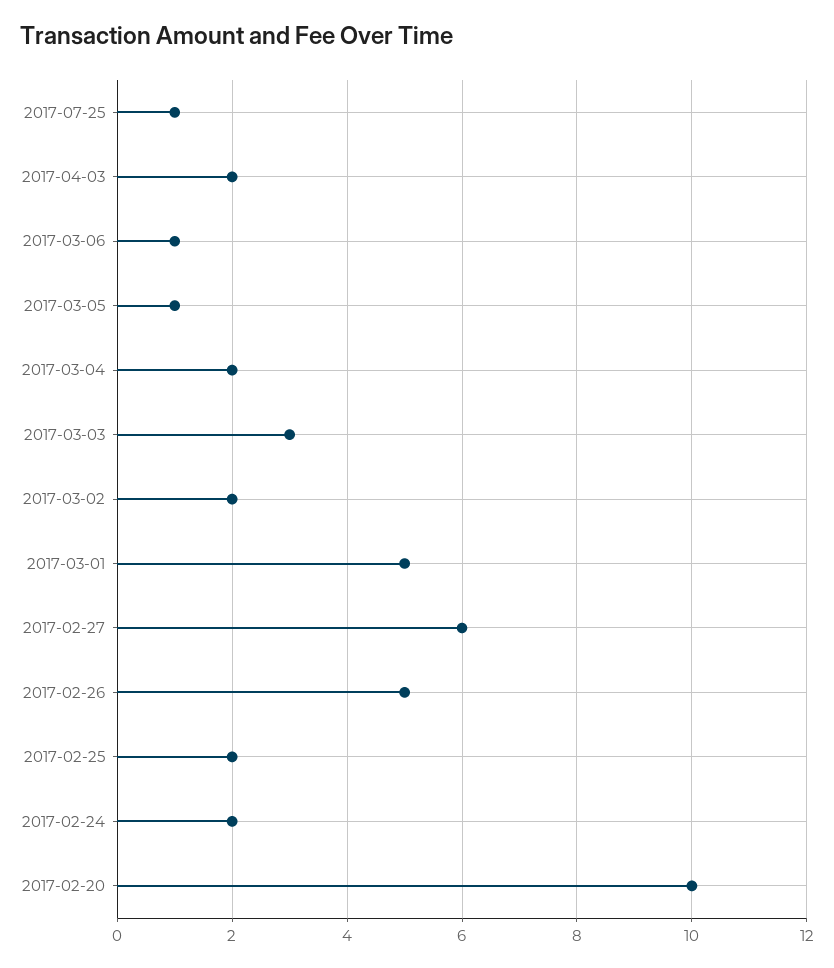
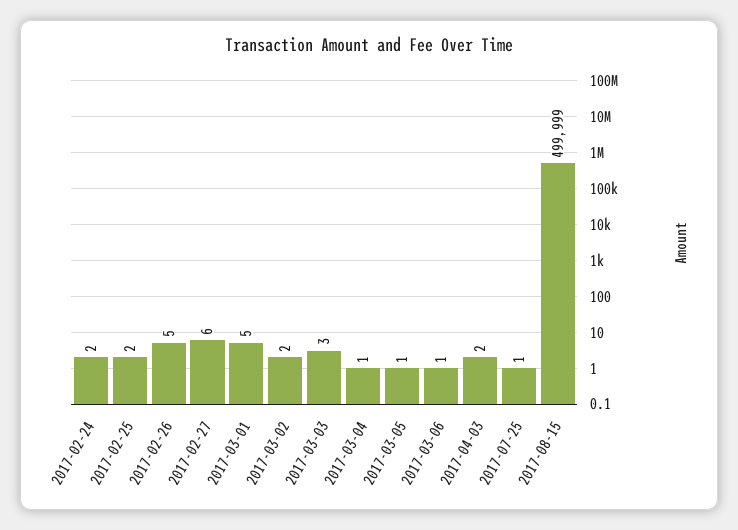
2017-03-04: 2 -> 1
2017-02-20: 10 -> none
2017-08-15: none -> 499999

